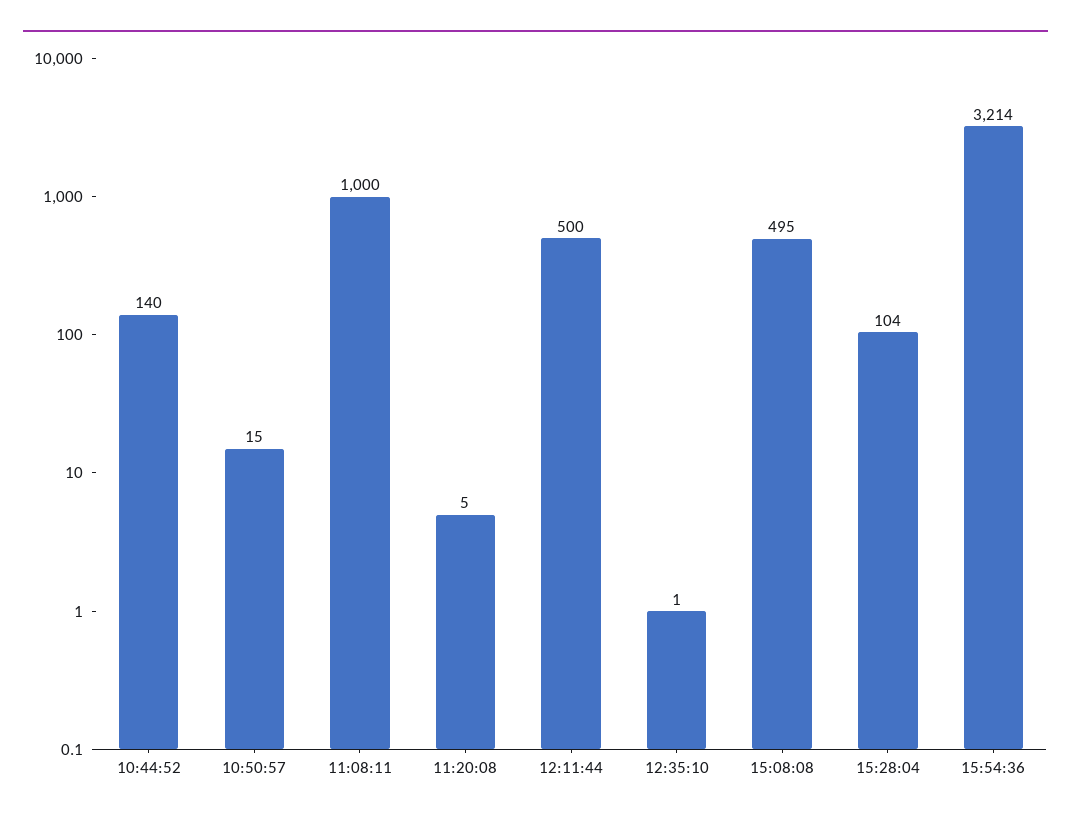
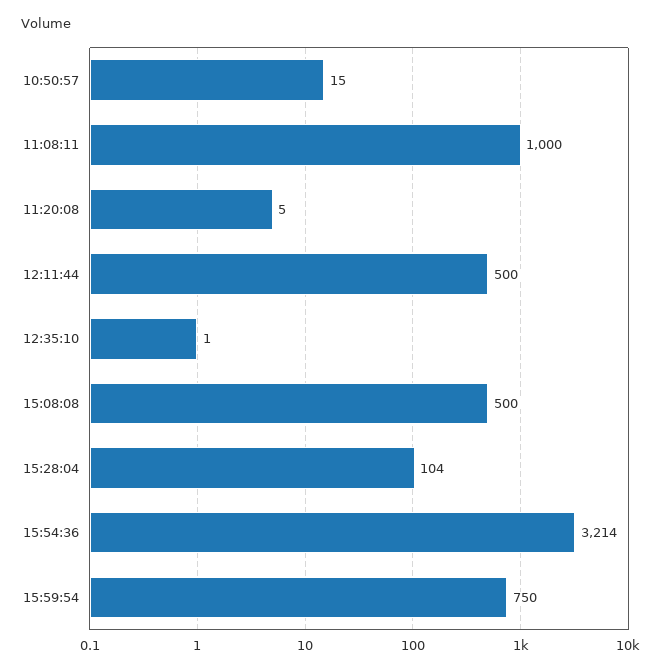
10:44:52: 140 -> none
15:08:08: 495 -> 500
15:59:54: none -> 750

